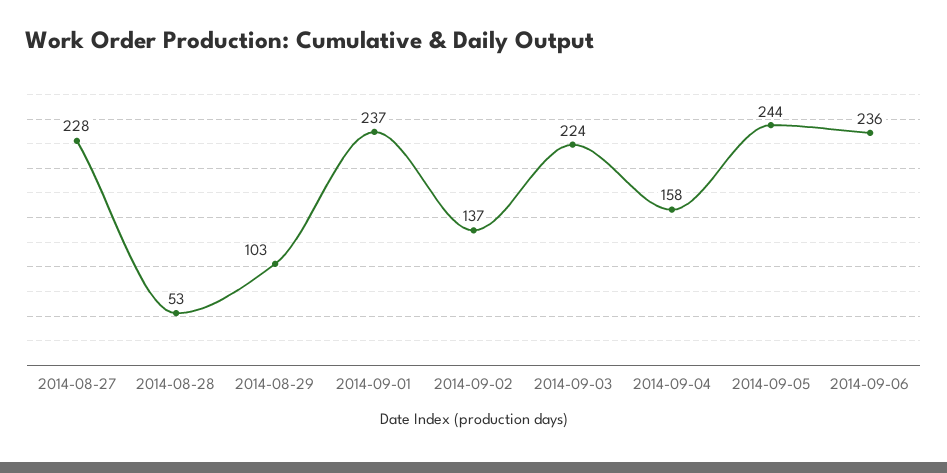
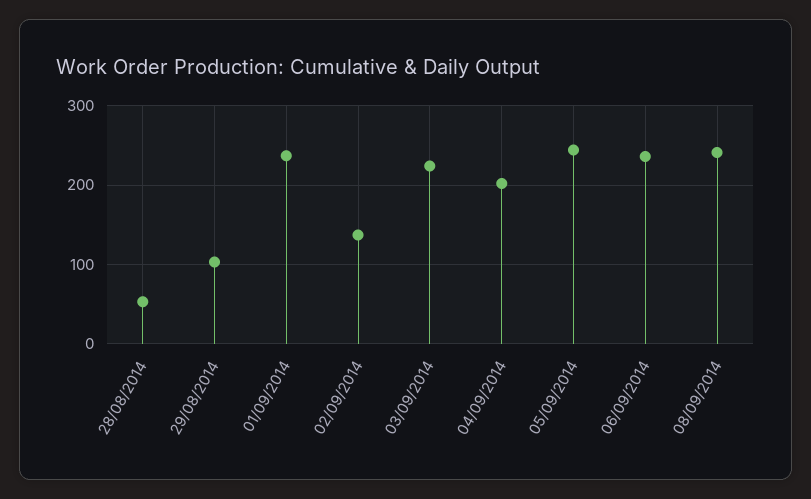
2014-08-27: 228 -> none
2014-09-04: 158 -> 200
08/09/2014: none -> 240

